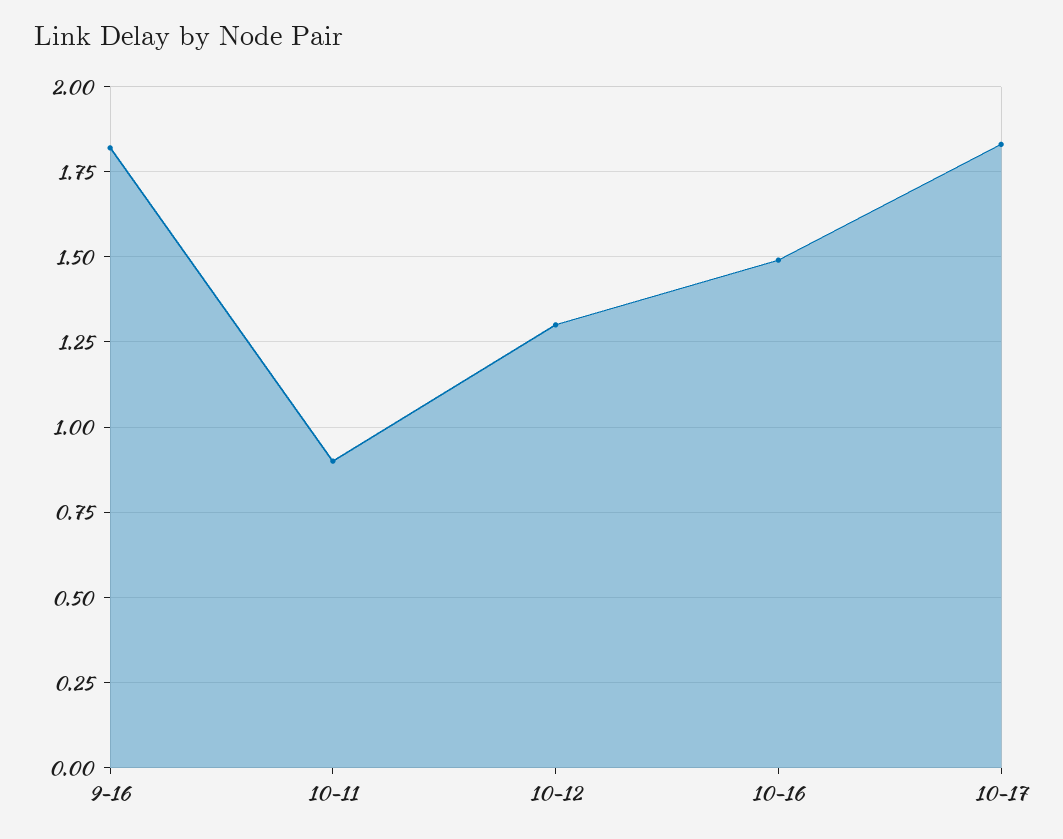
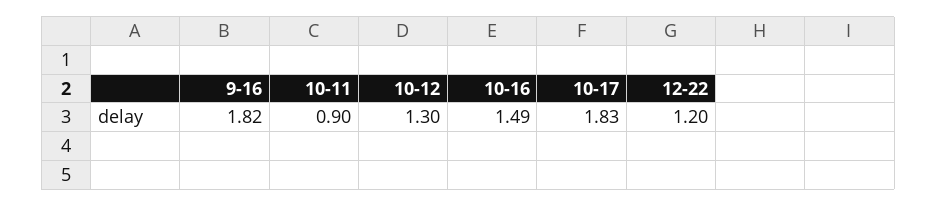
12-22: none -> 1.2

